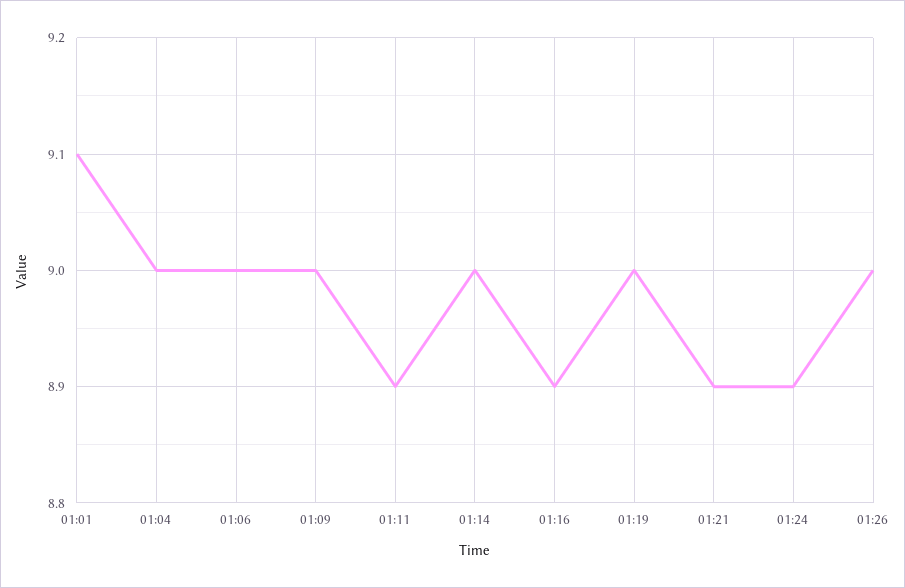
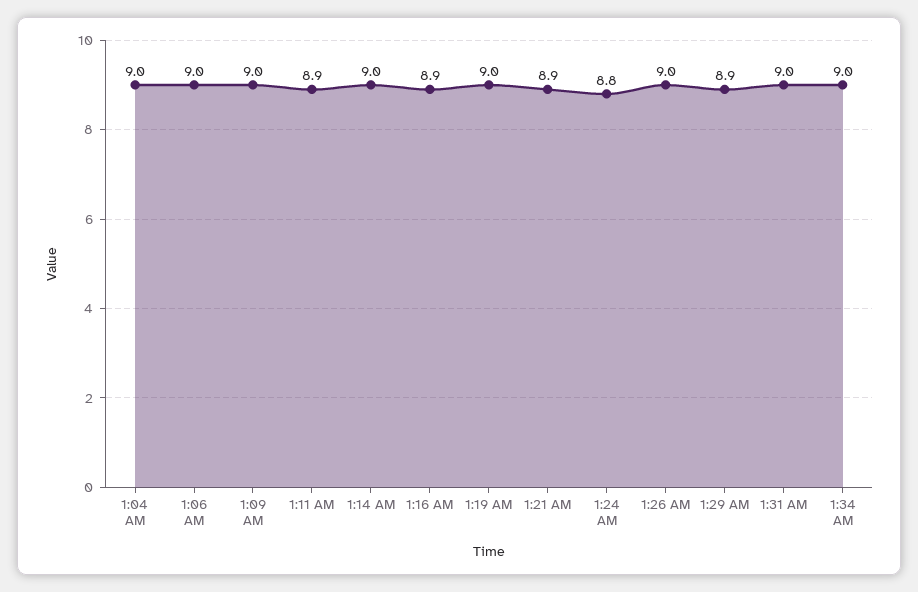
01:01: 9.1 -> none
01:24: 8.9 -> 8.8
1:29 AM: none -> 8.9
1:31 AM: none -> 9
1:34 AM: none -> 9

